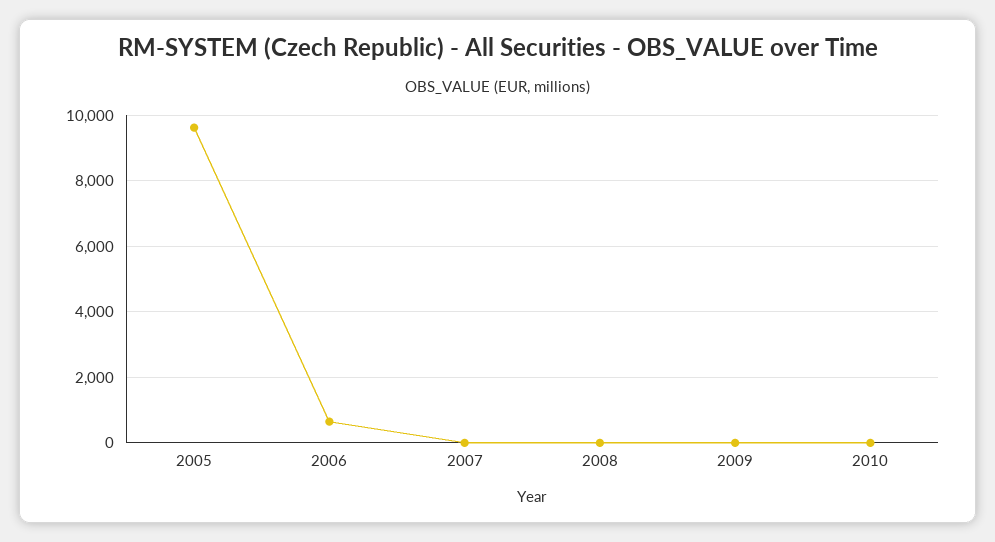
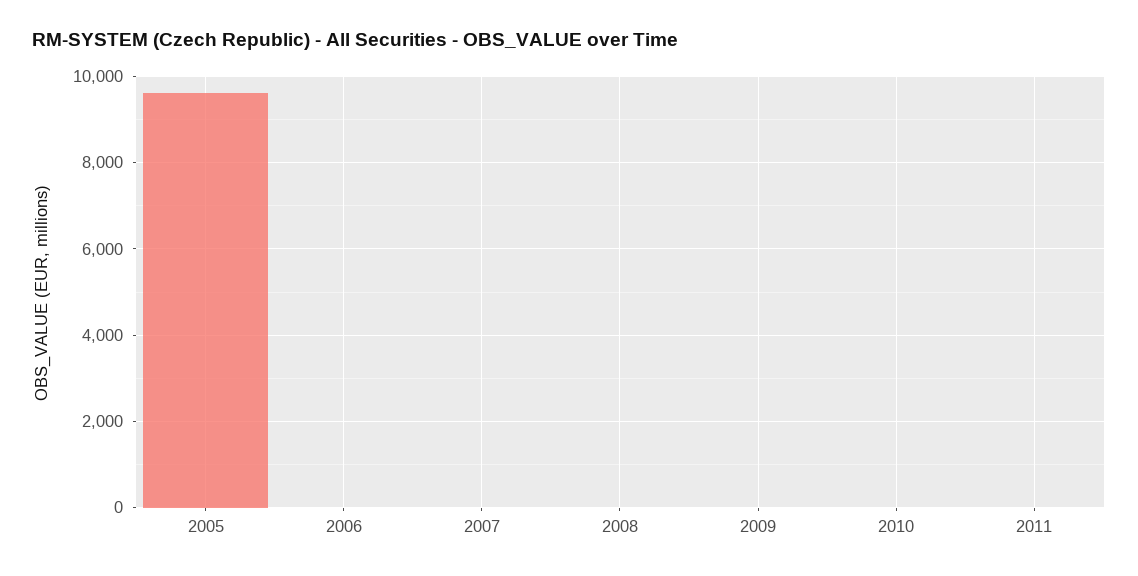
2006: 600 -> 0
2011: none -> 0

